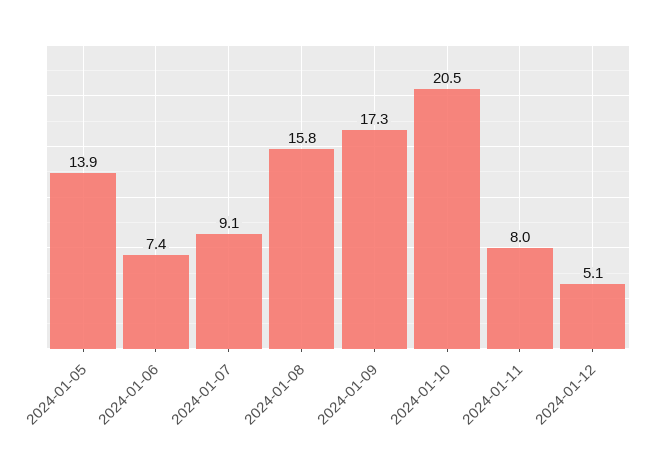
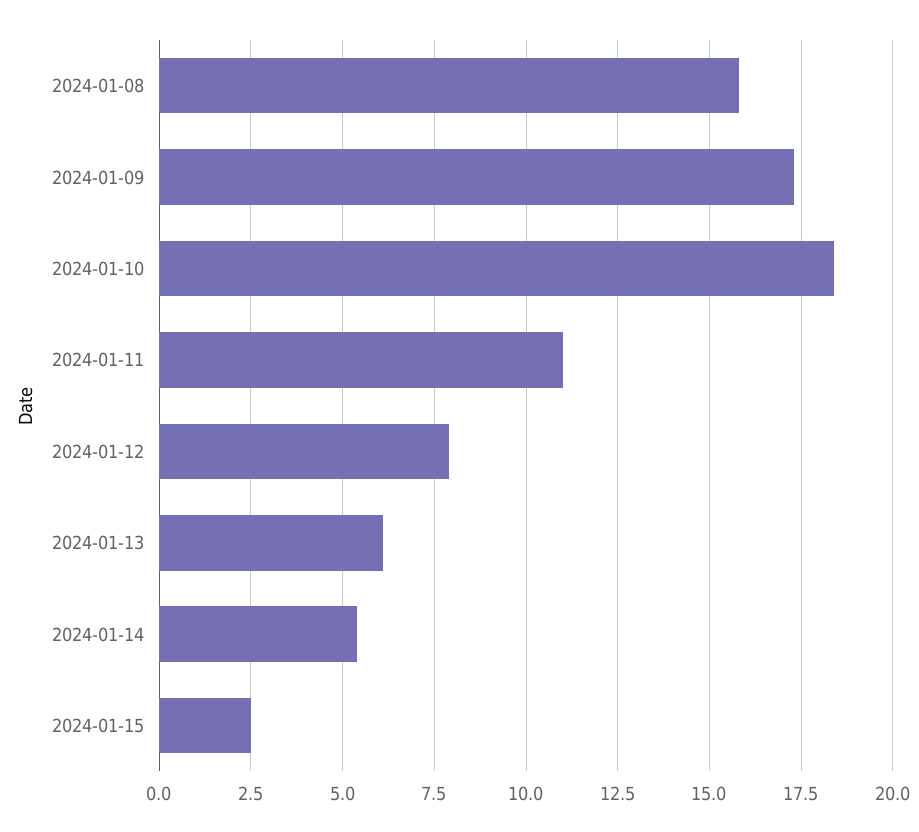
2024-01-05: 13.9 -> none
2024-01-06: 7.4 -> none
2024-01-07: 9.1 -> none
2024-01-10: 20.5 -> 18.5
2024-01-11: 8 -> 11
2024-01-12: 5.1 -> 8
2024-01-13: none -> 6
2024-01-14: none -> 5.5
2024-01-15: none -> 2.5

